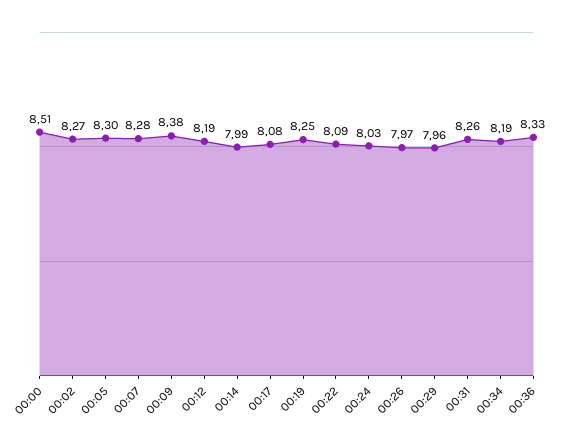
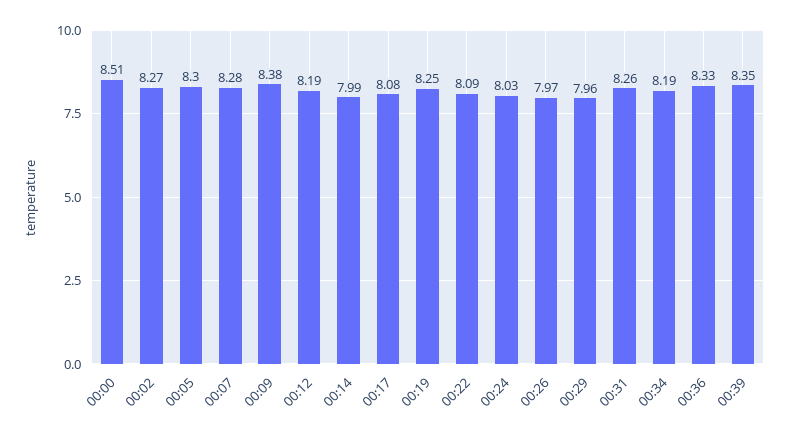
00:39: none -> 8.35

